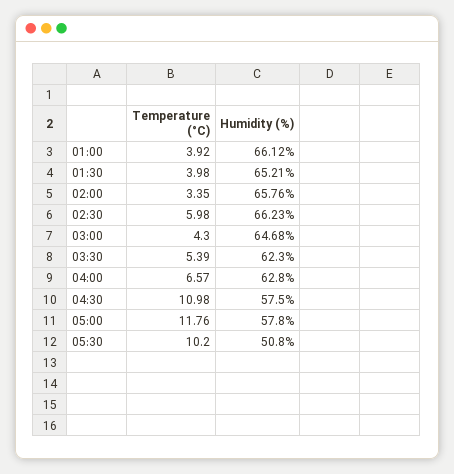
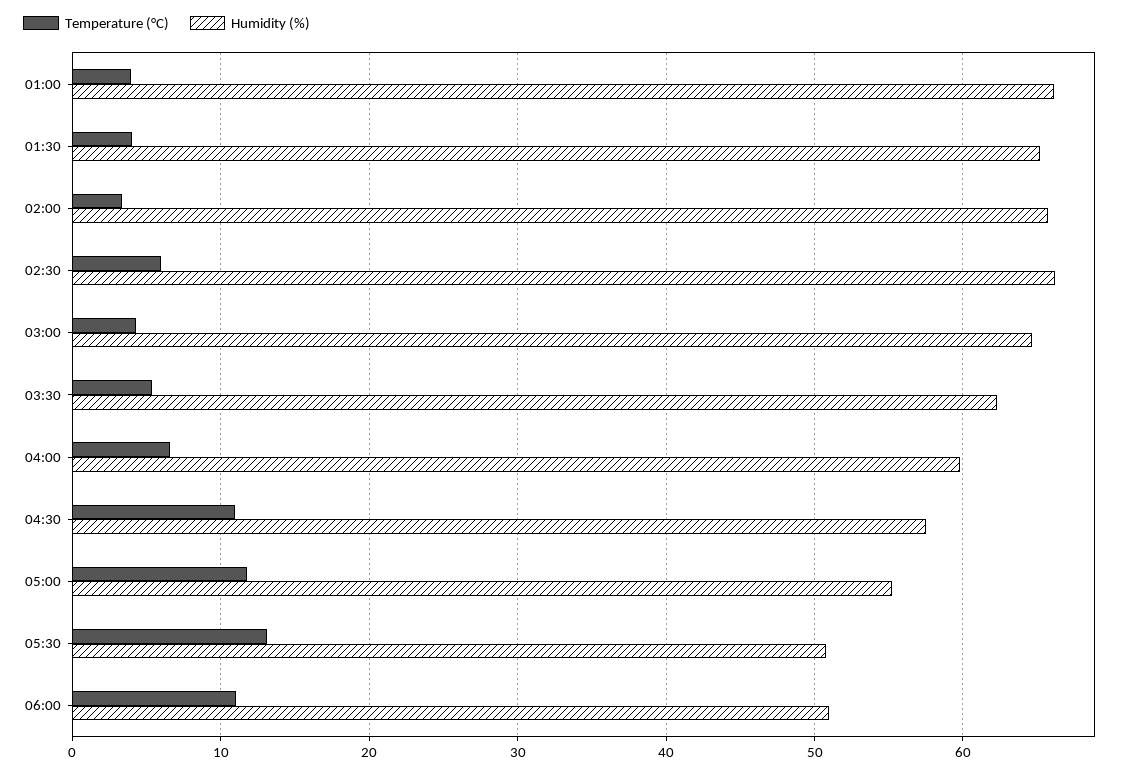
Humidity (%), 04:00: 62.8 -> 60
Humidity (%), 05:00: 57.8 -> 55
Temperature (°C), 05:30: 10.2 -> 13
Temperature (°C), 06:00: none -> 11
Humidity (%), 06:00: none -> 51

